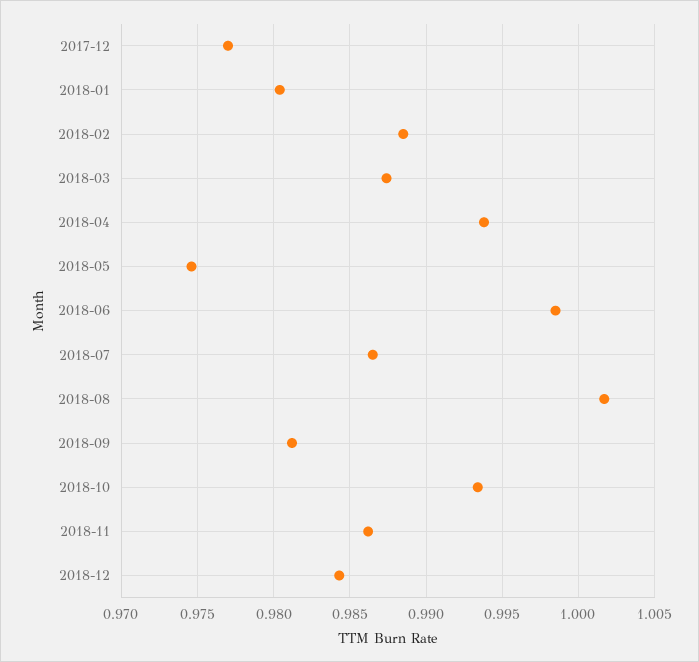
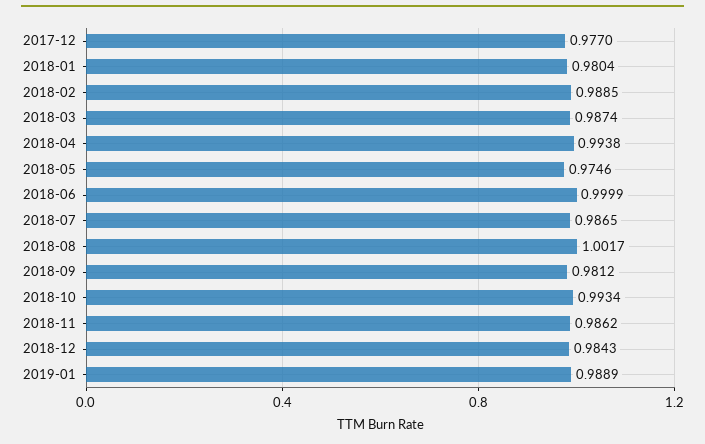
2018-06: 0.9985 -> 0.9999
2019-01: none -> 0.9889

